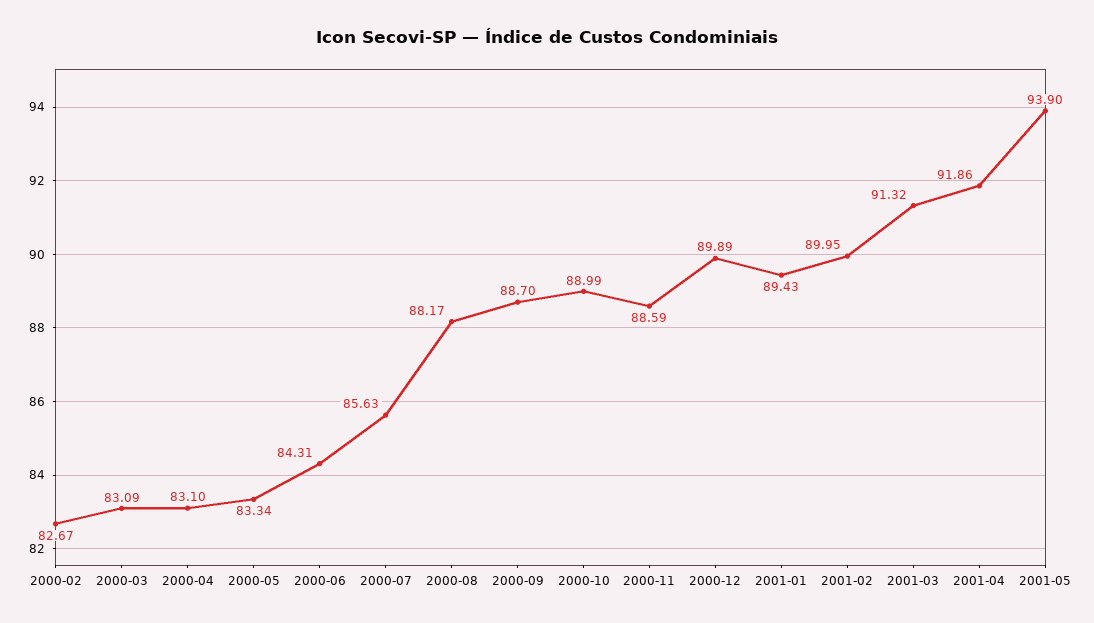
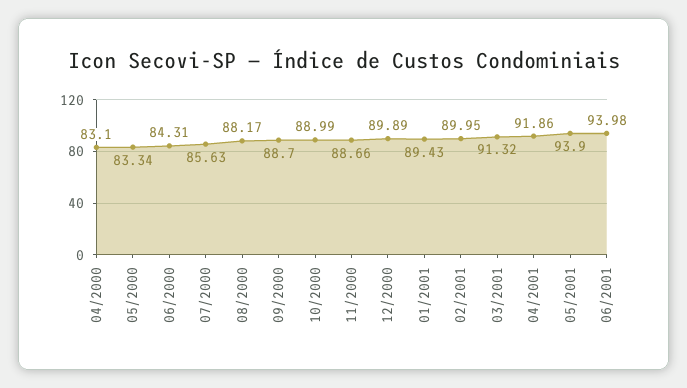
2000-02: 82.67 -> none
2000-03: 83.09 -> none
2000-11: 88.59 -> 88.66
06/2001: none -> 93.98

